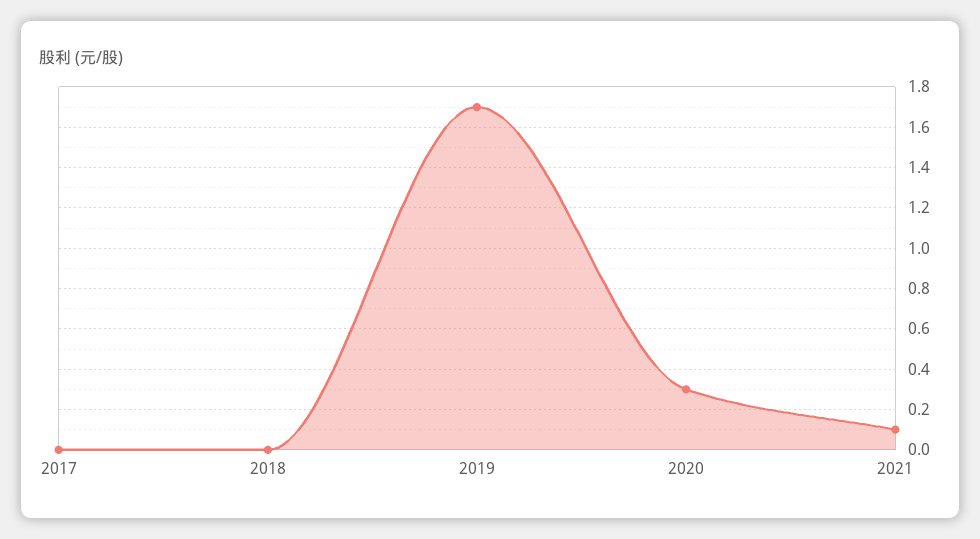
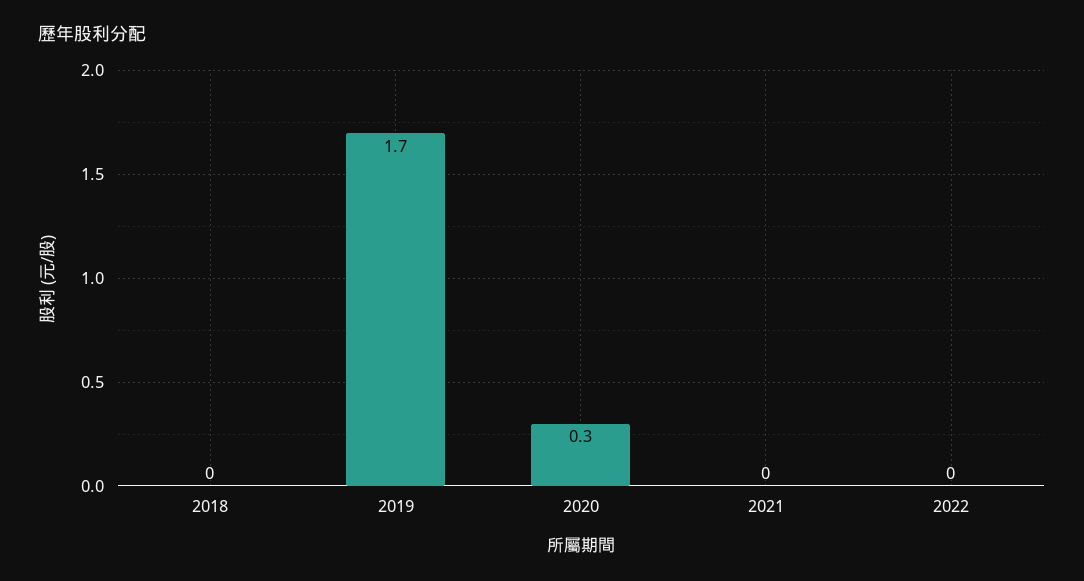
2017: 0 -> none
2021: 0.1 -> 0
2022: none -> 0

